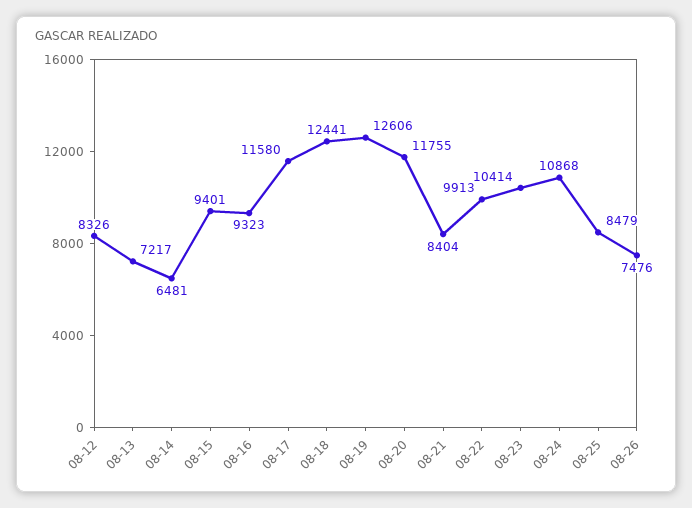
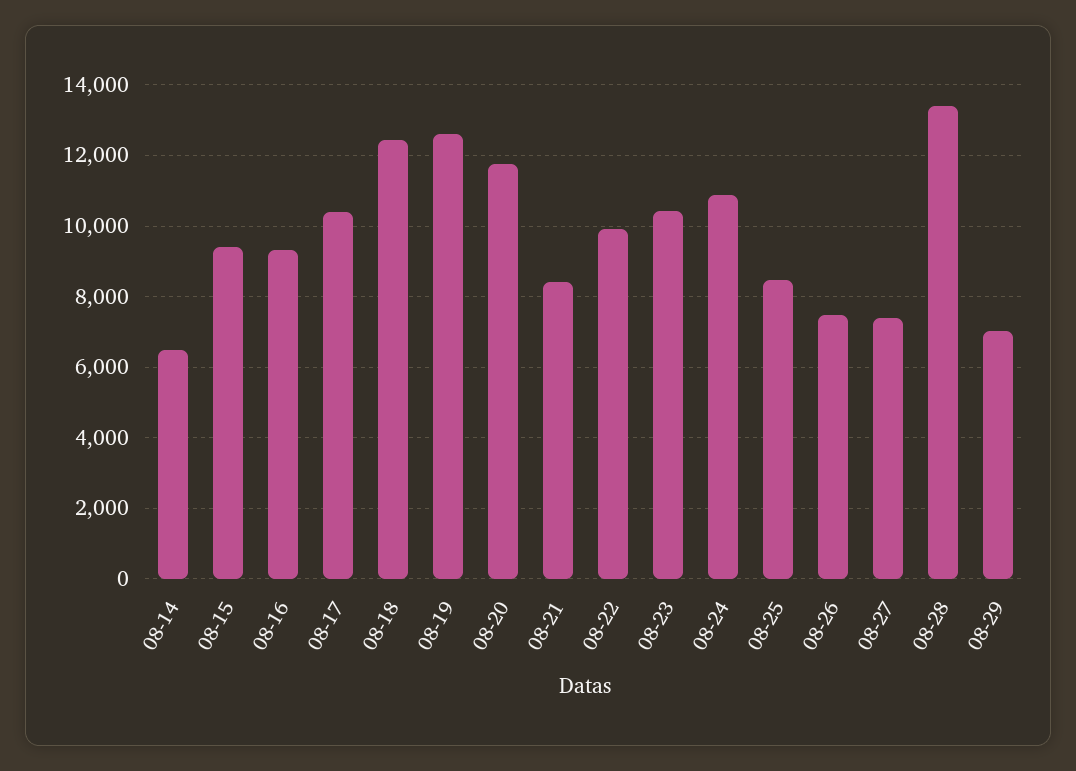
08-12: 8326 -> none
08-13: 7217 -> none
08-17: 11580 -> 10400
08-27: none -> 7400
08-28: none -> 13400
08-29: none -> 7000

